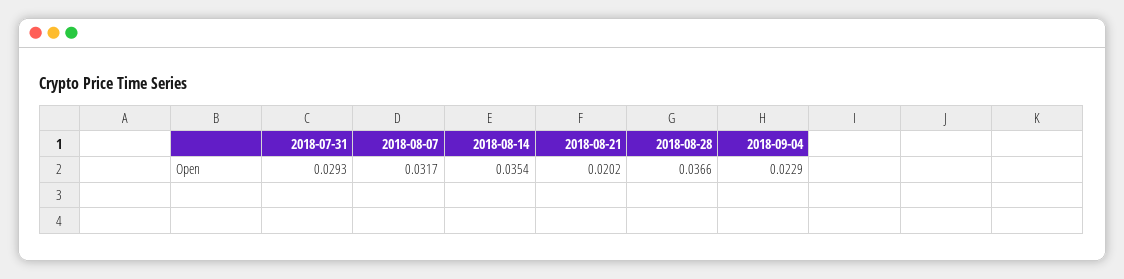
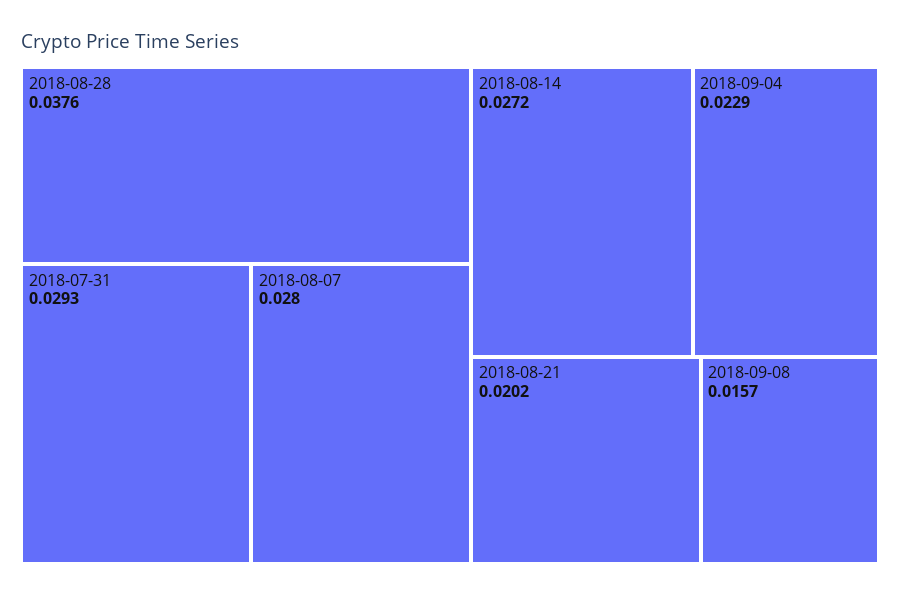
2018-08-07: 0.0317 -> 0.028
2018-08-14: 0.0354 -> 0.0272
2018-08-28: 0.0366 -> 0.0376
2018-09-08: none -> 0.0157

